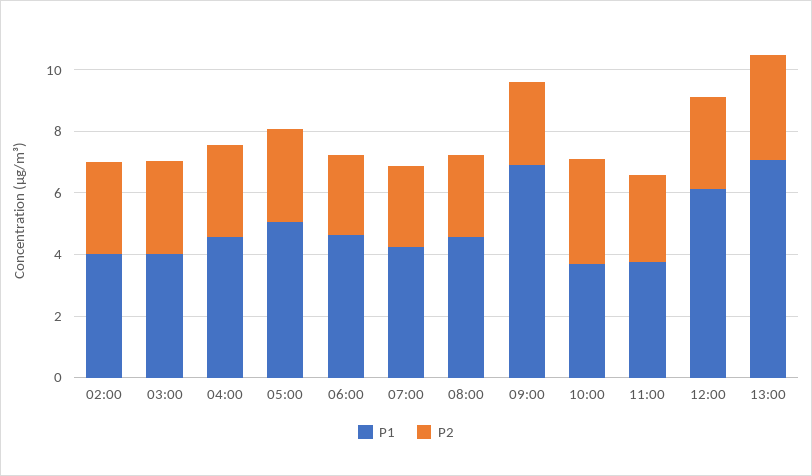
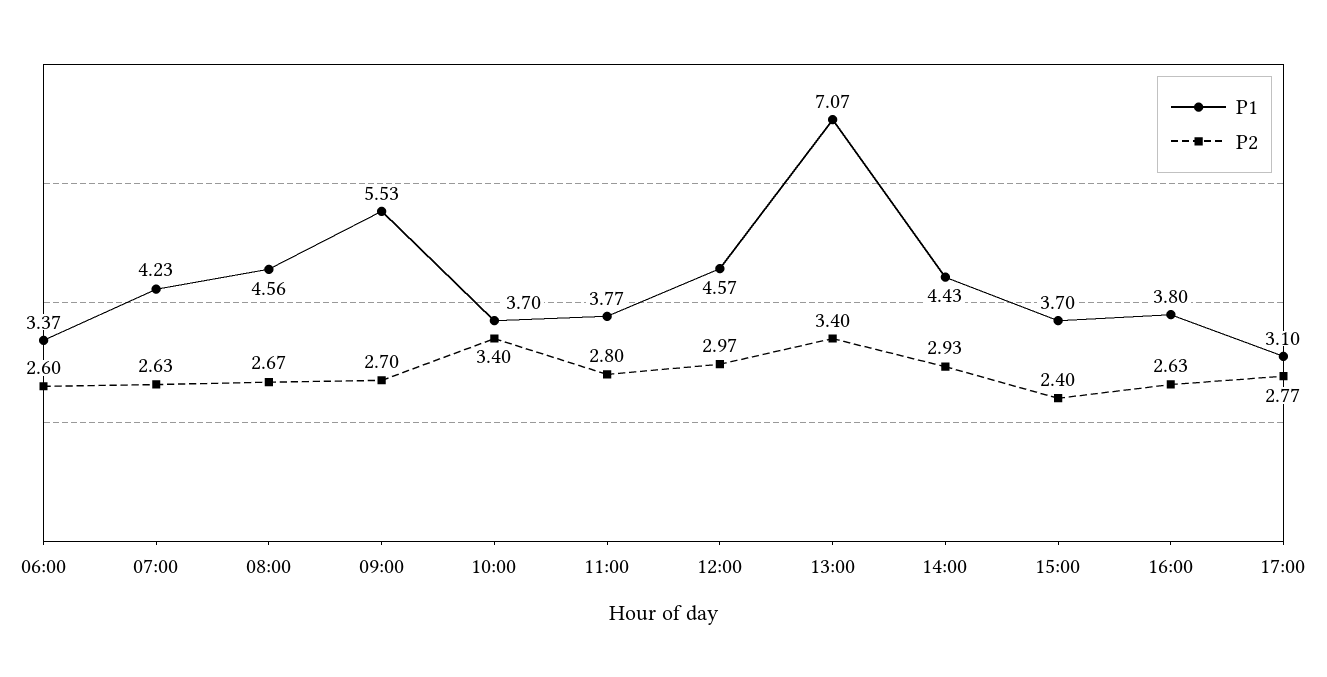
P1, 02:00: 4 -> none
P2, 02:00: 3 -> none
P1, 03:00: 4 -> none
P2, 03:00: 3 -> none
P1, 04:00: 4.5 -> none
P2, 04:00: 3 -> none
P1, 05:00: 5 -> none
P2, 05:00: 3 -> none
P1, 06:00: 4.5 -> 3.37
P1, 09:00: 7 -> 5.53
P1, 12:00: 6 -> 4.57
P1, 14:00: none -> 4.43
P2, 14:00: none -> 2.93
P1, 15:00: none -> 3.7
P2, 15:00: none -> 2.4
P1, 16:00: none -> 3.8
P2, 16:00: none -> 2.63
P1, 17:00: none -> 3.1
P2, 17:00: none -> 2.77

